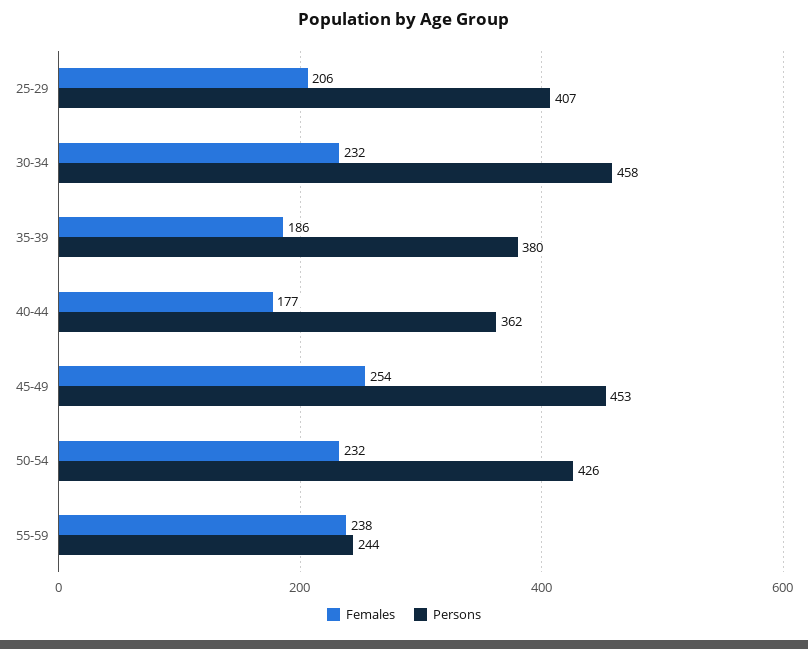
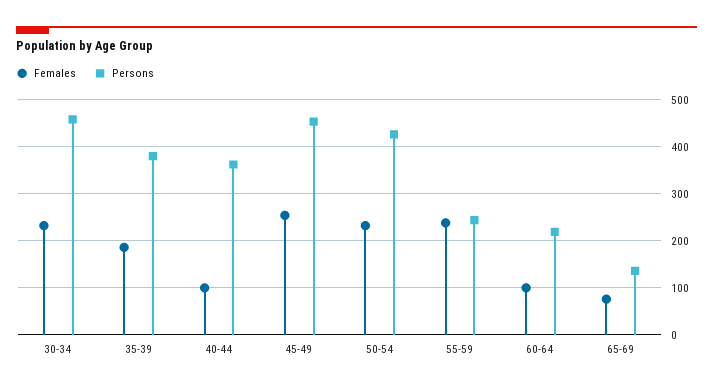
Females, 25-29: 206 -> none
Persons, 25-29: 407 -> none
Females, 40-44: 177 -> 100
Females, 60-64: none -> 100
Persons, 60-64: none -> 220
Females, 65-69: none -> 80
Persons, 65-69: none -> 140

